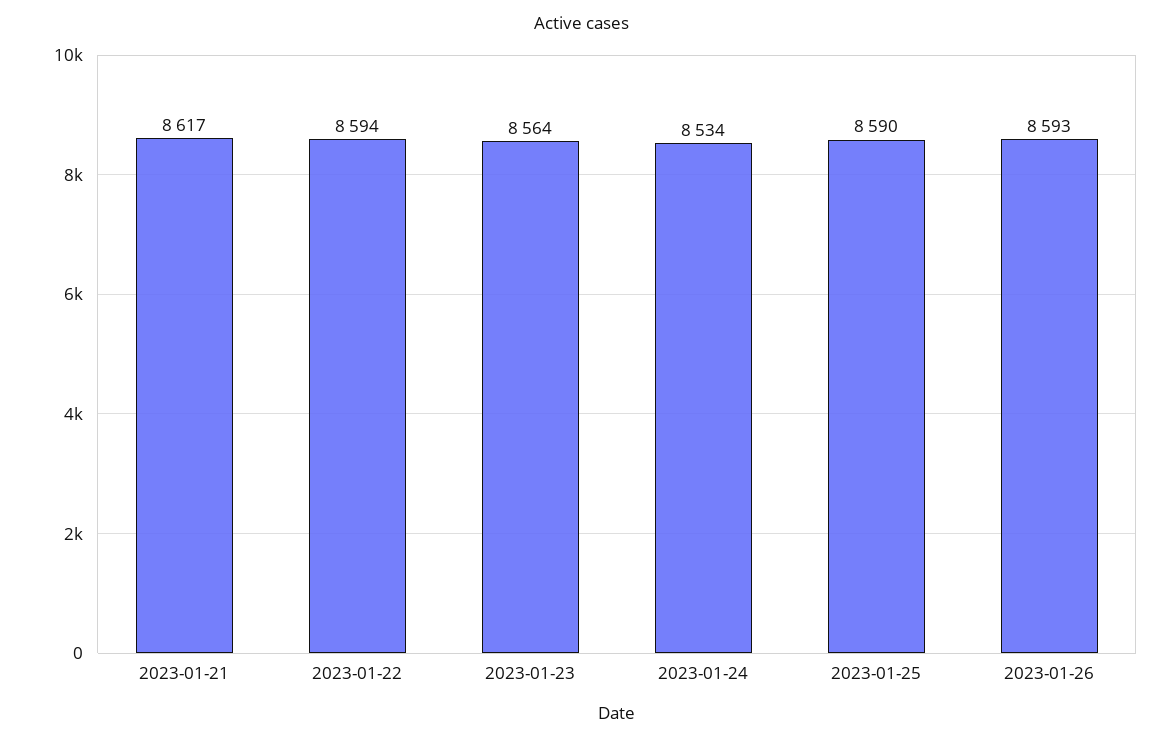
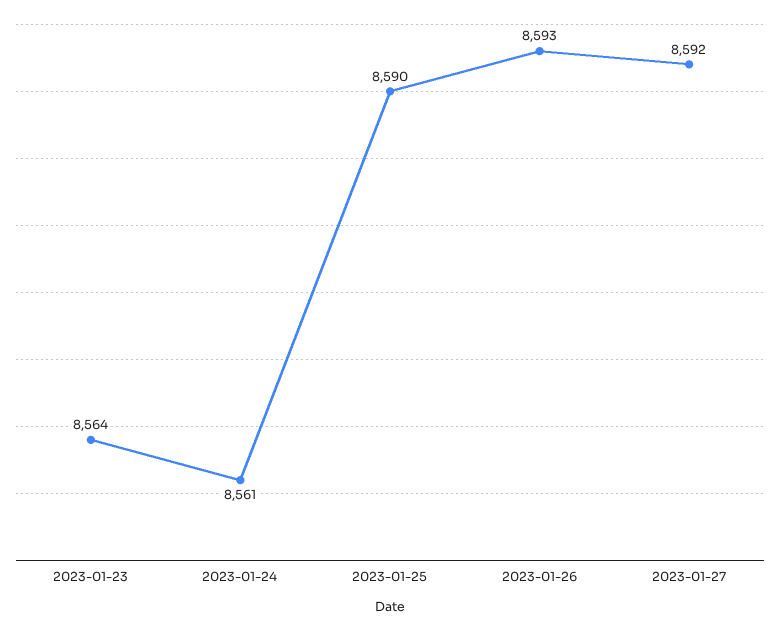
2023-01-21: 8617 -> none
2023-01-22: 8594 -> none
2023-01-24: 8534 -> 8561
2023-01-27: none -> 8592

